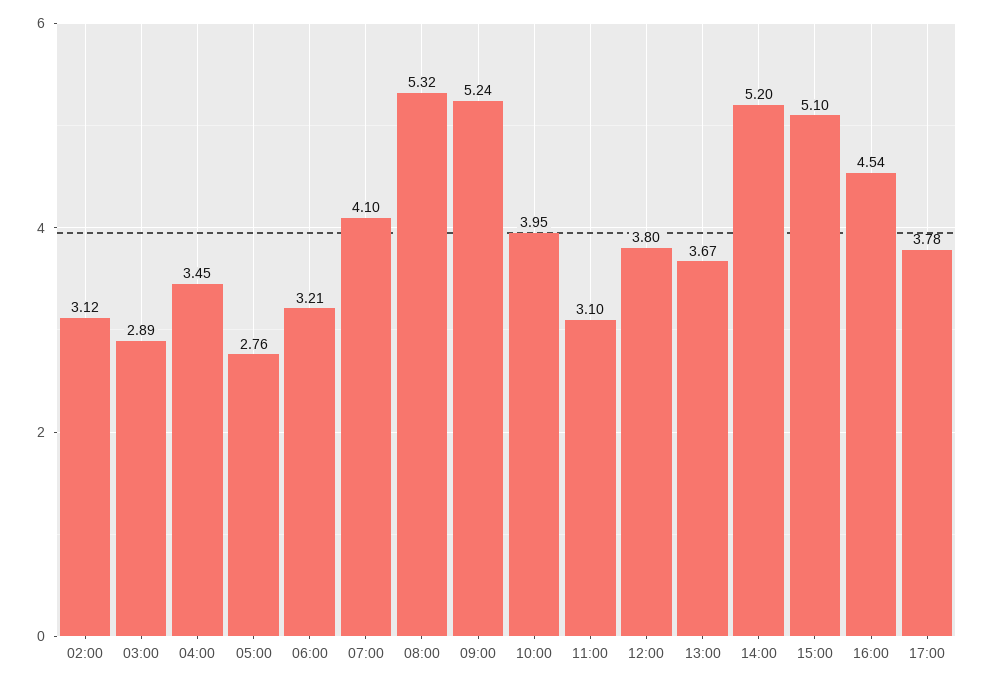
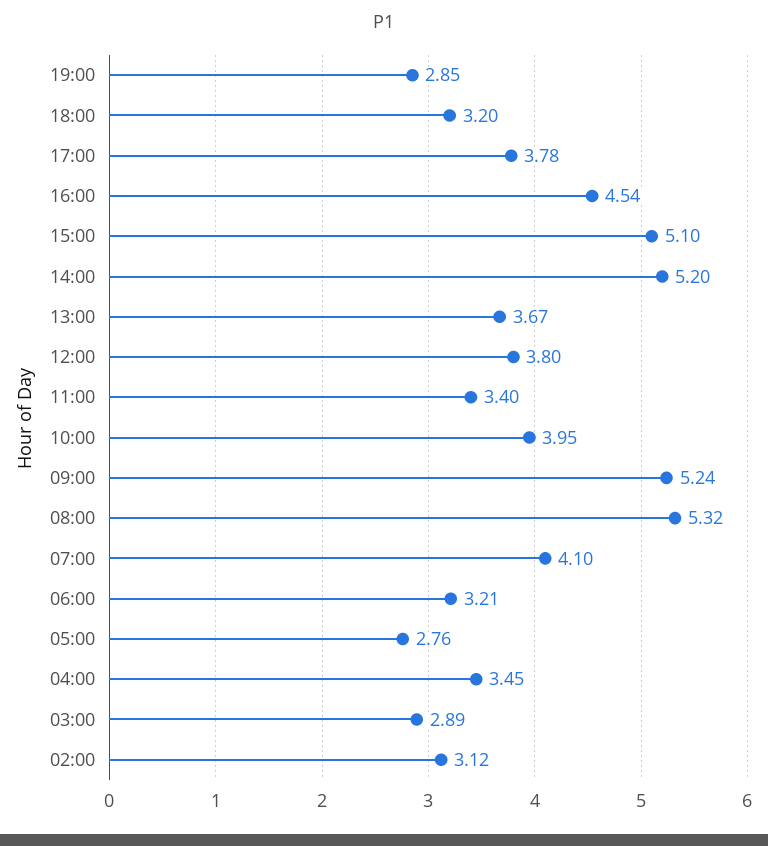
11:00: 3.1 -> 3.4
19:00: none -> 2.85
18:00: none -> 3.2

